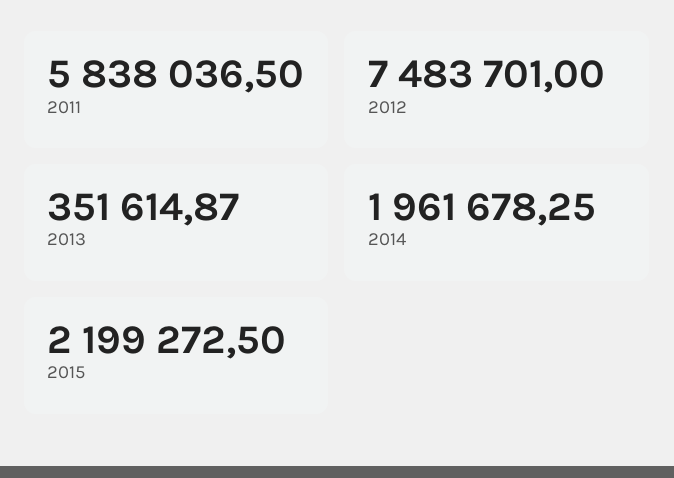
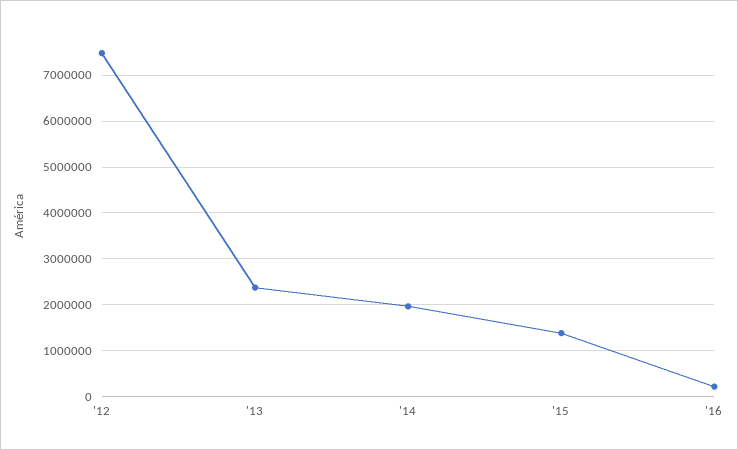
2011: 5838036.5 -> none
2013: 351614.87 -> 2400000
2015: 2199272.5 -> 1400000
'16: none -> 200000

